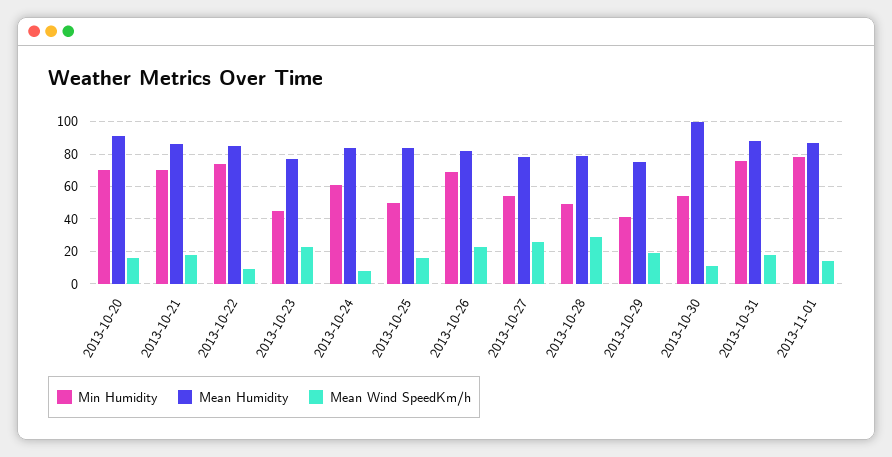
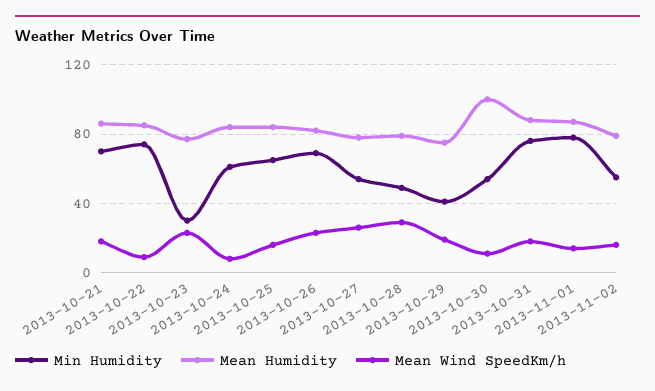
Min Humidity, 2013-10-20: 70 -> none
Mean Humidity, 2013-10-20: 90 -> none
Mean Wind SpeedKm/h, 2013-10-20: 15 -> none
Min Humidity, 2013-10-23: 45 -> 30
Min Humidity, 2013-10-25: 50 -> 65
Min Humidity, 2013-11-02: none -> 55
Mean Humidity, 2013-11-02: none -> 80
Mean Wind SpeedKm/h, 2013-11-02: none -> 15

